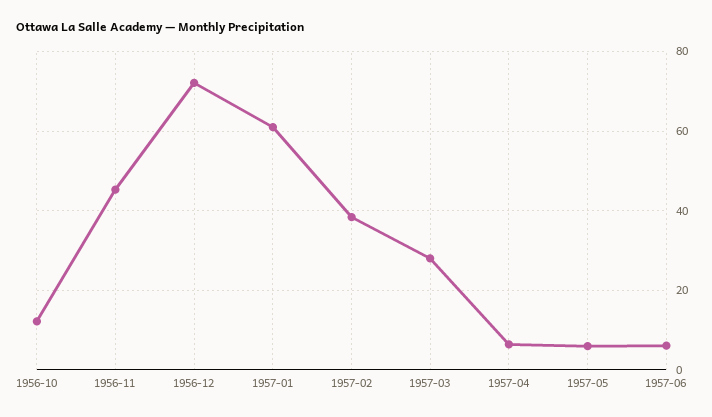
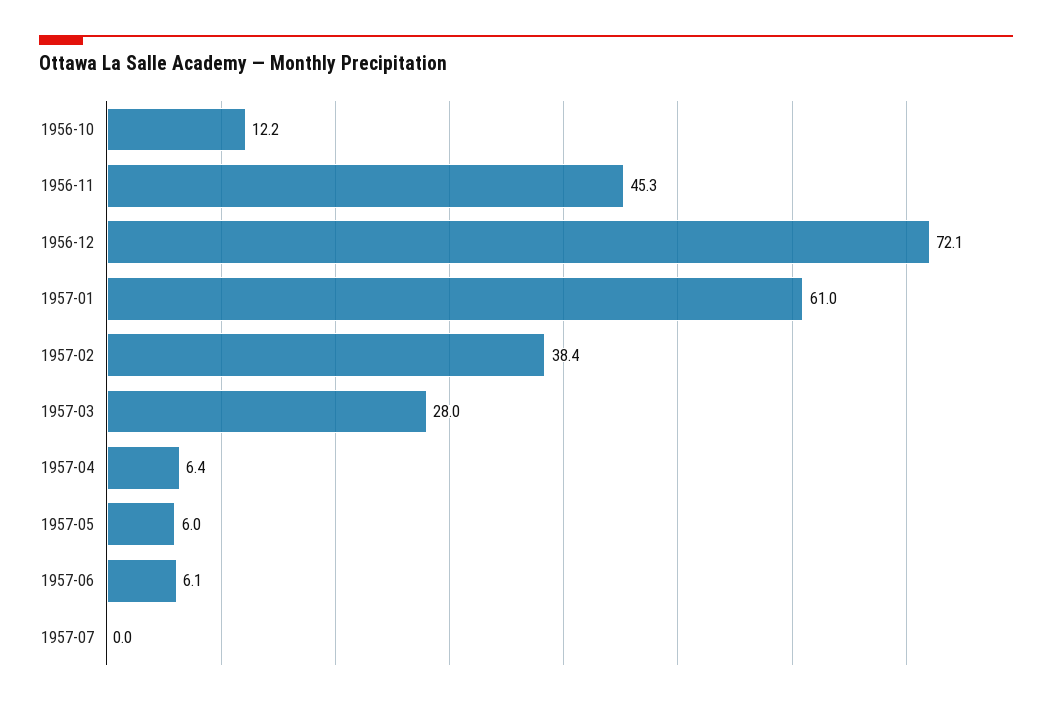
1957-07: none -> 0

